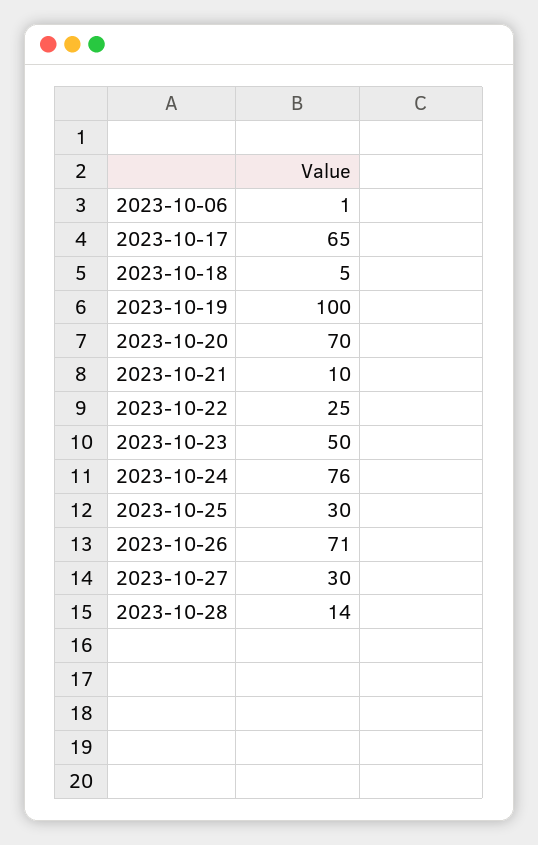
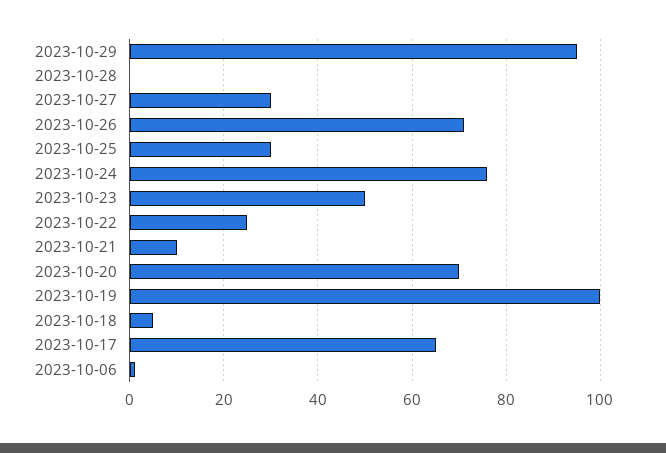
2023-10-28: 14 -> 0
2023-10-29: none -> 95

